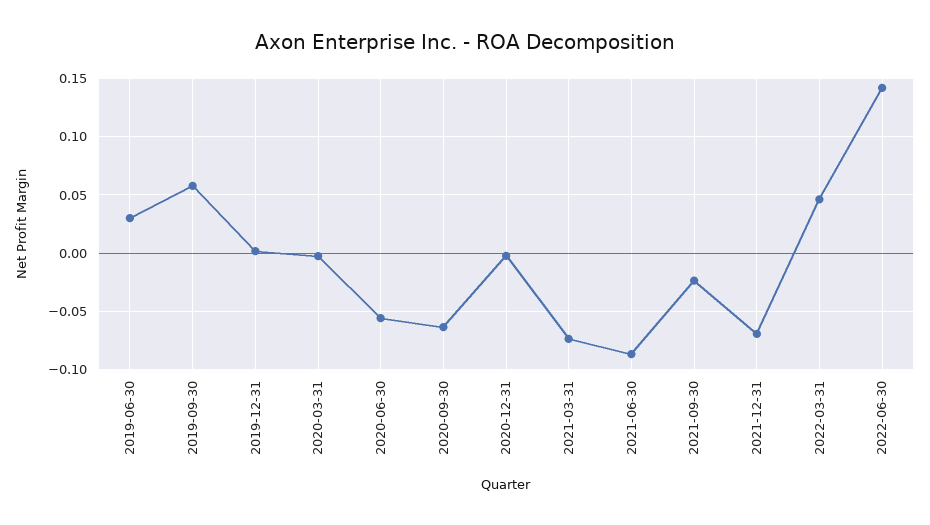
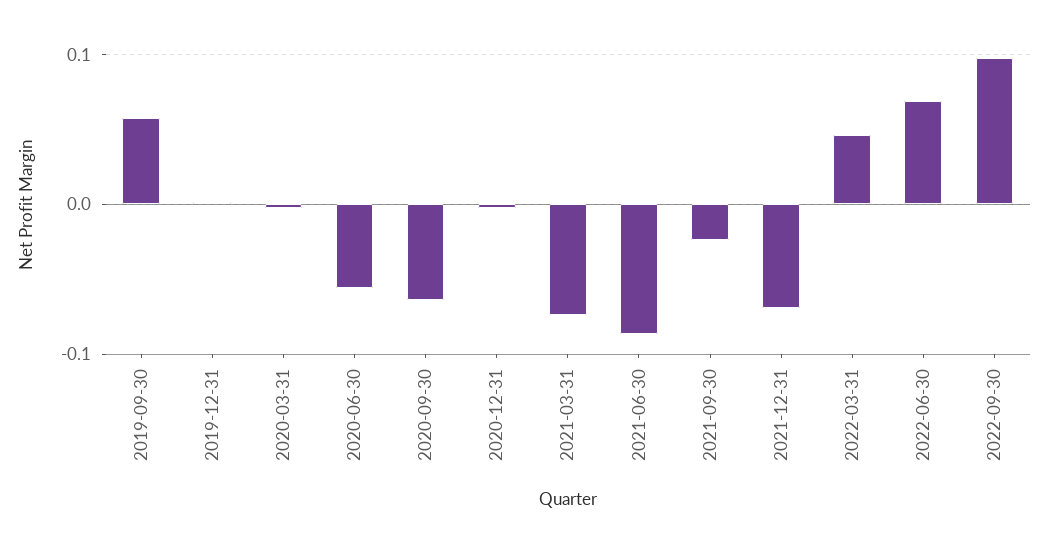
2019-06-30: 0.03 -> none
2022-06-30: 0.14 -> 0.07
2022-09-30: none -> 0.1

